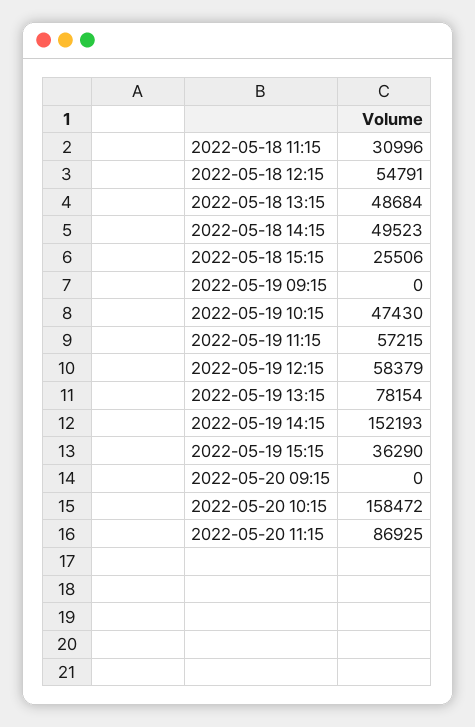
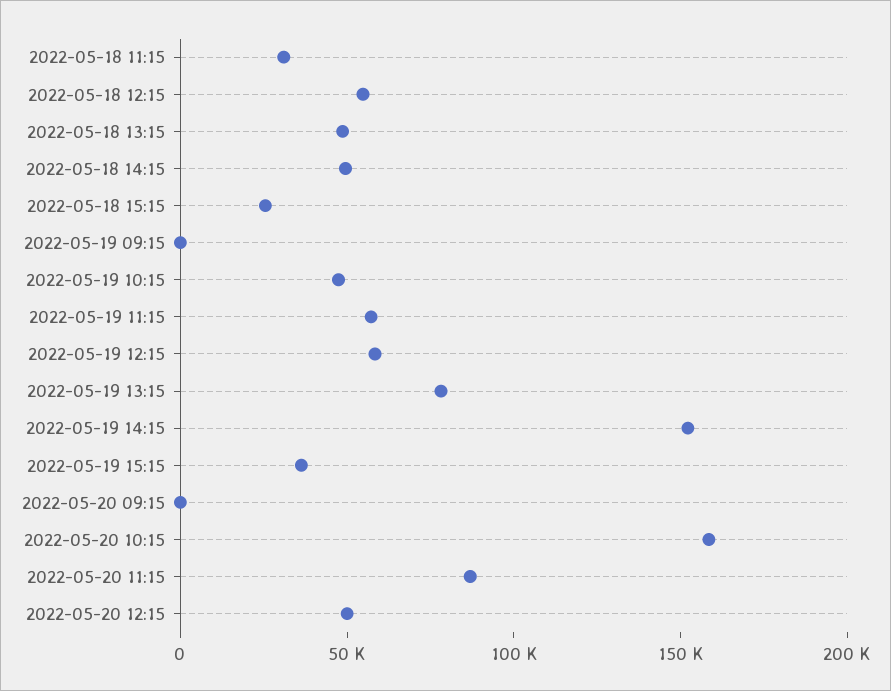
2022-05-20 12:15: none -> 50000

